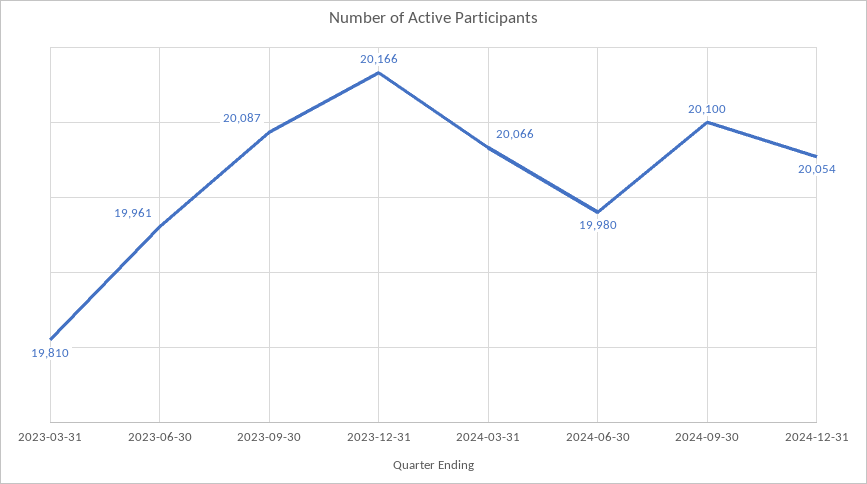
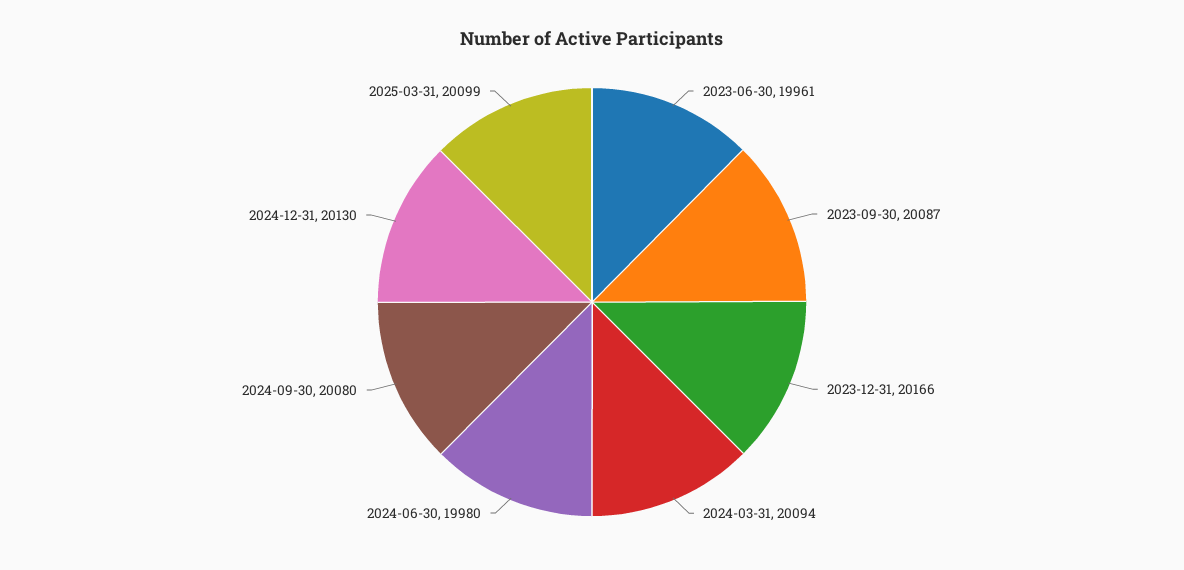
2023-03-31: 19810 -> none
2024-03-31: 20066 -> 20094
2024-09-30: 20100 -> 20080
2024-12-31: 20054 -> 20130
2025-03-31: none -> 20099

